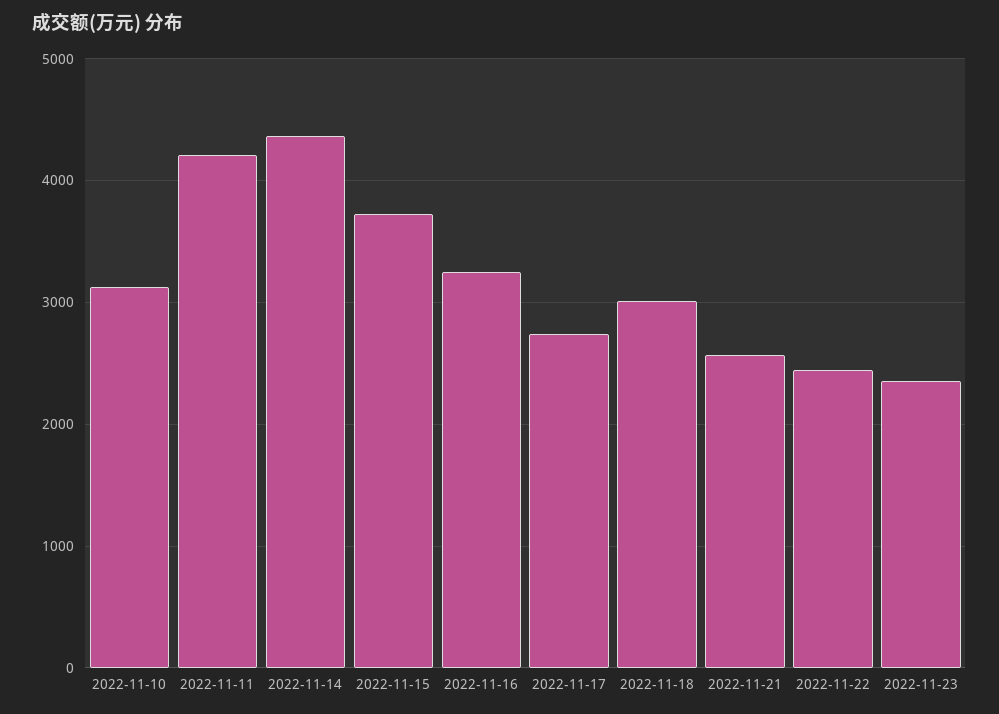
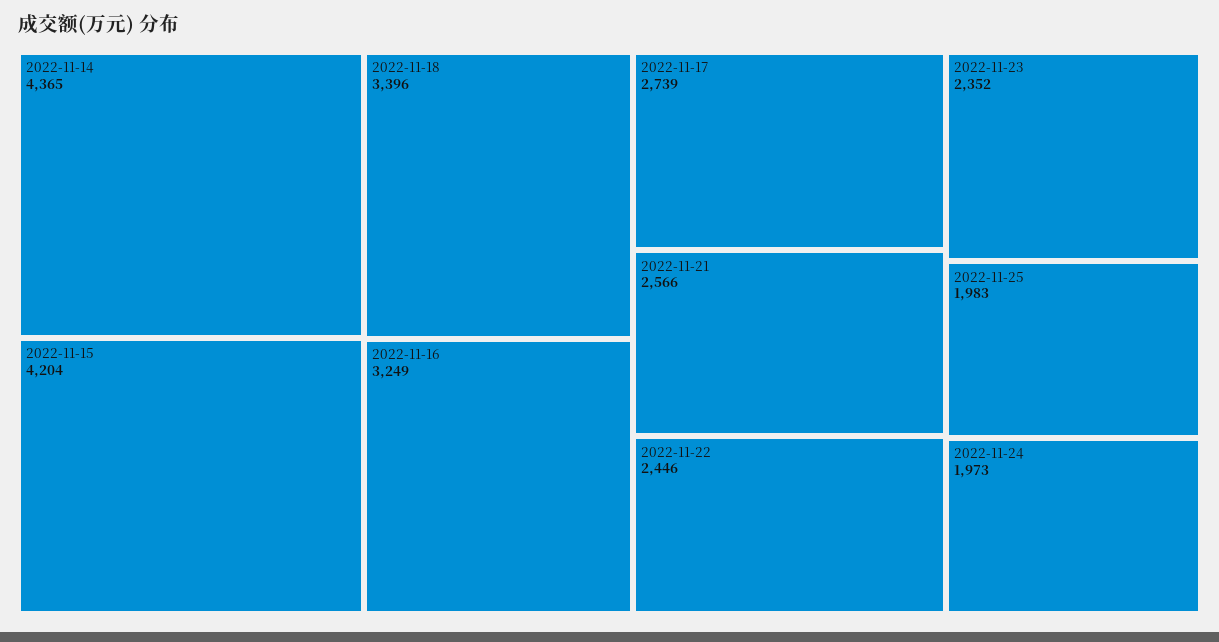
2022-11-10: 3100 -> none
2022-11-11: 4200 -> none
2022-11-15: 3700 -> 4204
2022-11-18: 3000 -> 3396
2022-11-25: none -> 1983
2022-11-24: none -> 1973

